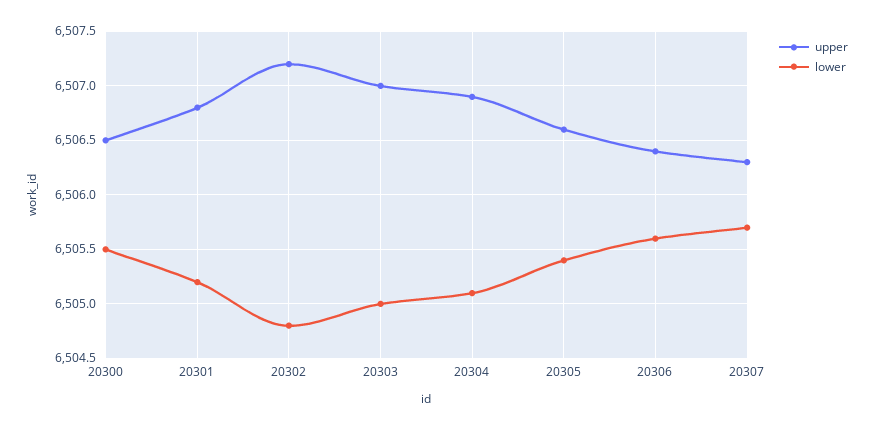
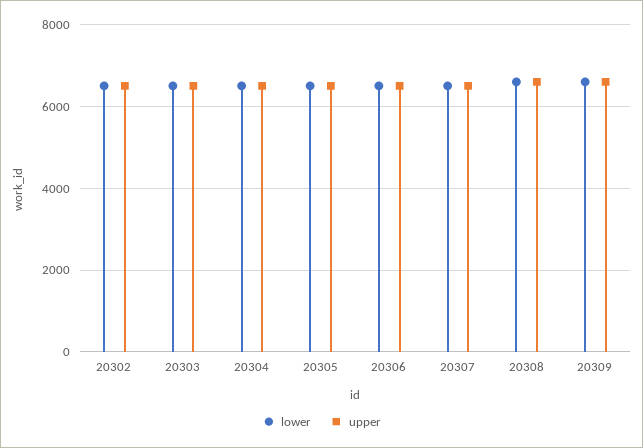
upper, 20300: 6506.5 -> none
lower, 20300: 6505.5 -> none
upper, 20301: 6506.8 -> none
lower, 20301: 6505.2 -> none
lower, 20308: none -> 6600
upper, 20308: none -> 6600
lower, 20309: none -> 6600
upper, 20309: none -> 6600

